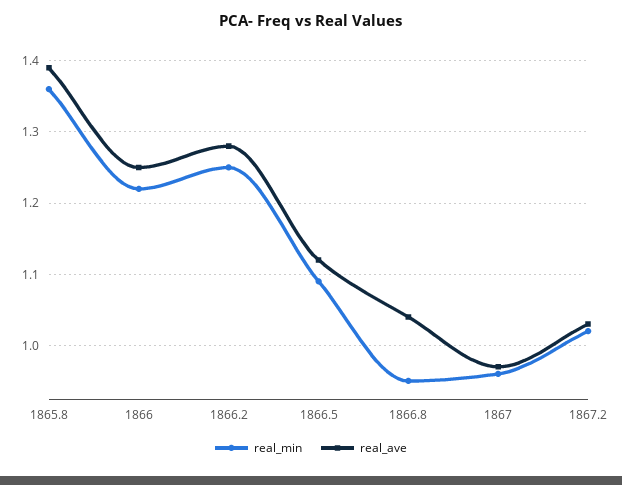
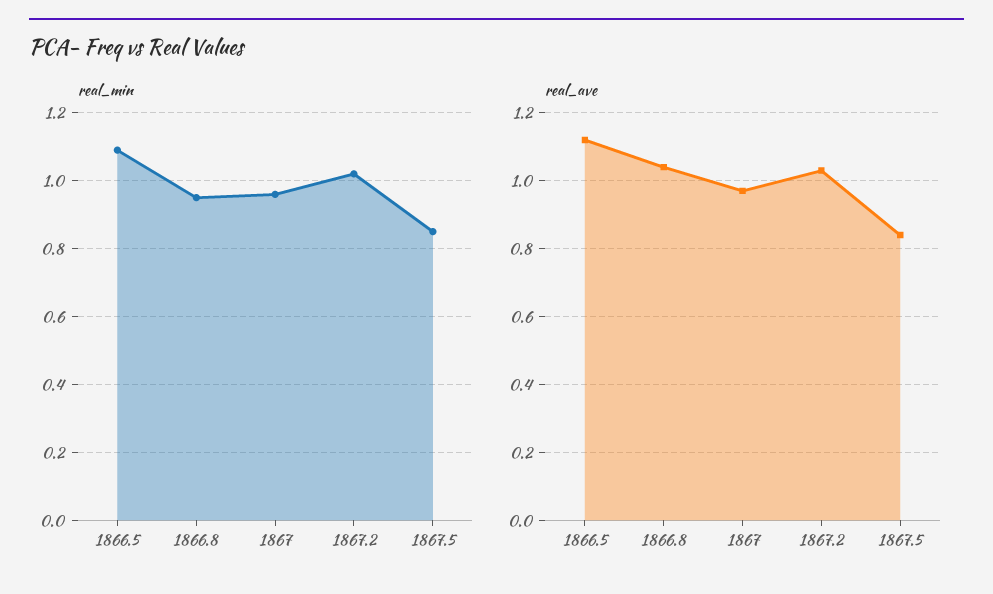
real_min, 1865.8: 1.36 -> none
real_ave, 1865.8: 1.39 -> none
real_min, 1866: 1.22 -> none
real_ave, 1866: 1.25 -> none
real_min, 1866.2: 1.25 -> none
real_ave, 1866.2: 1.28 -> none
real_min, 1867.5: none -> 0.85
real_ave, 1867.5: none -> 0.85

